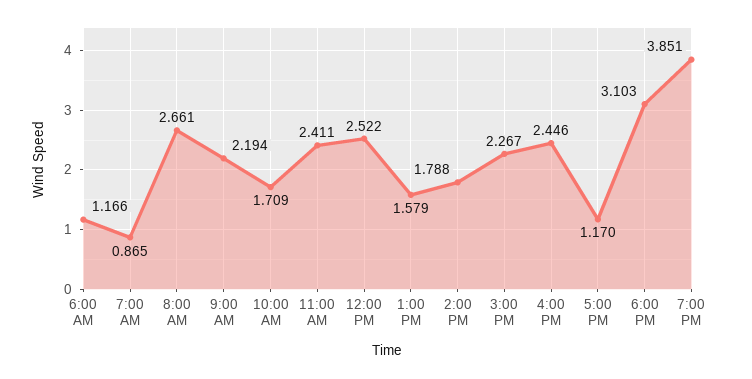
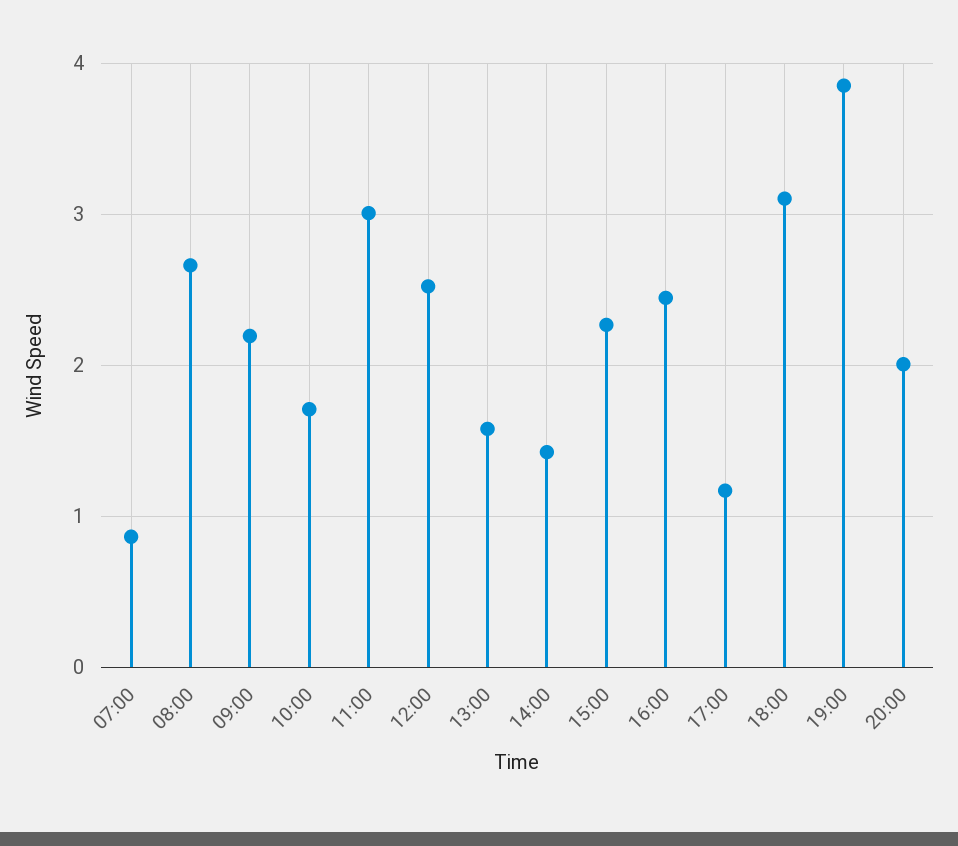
6:00 AM: 1.166 -> none
11:00 AM: 2.411 -> 3
2:00 PM: 1.788 -> 1.4
20:00: none -> 2

